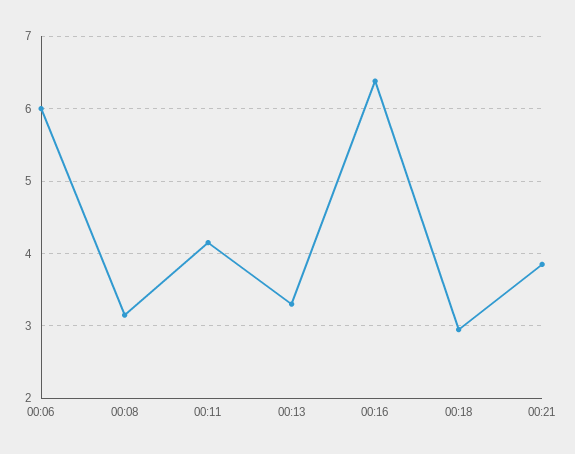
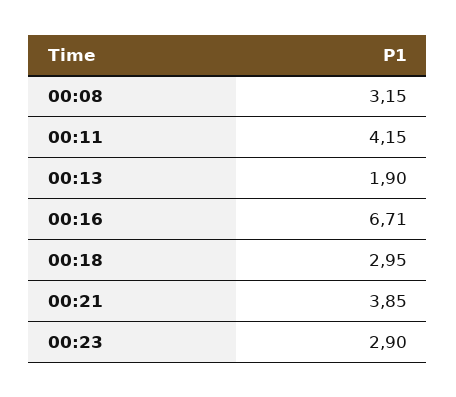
00:06: 6 -> none
00:13: 3.3 -> 1.9
00:16: 6.4 -> 6.71
00:23: none -> 2.9

